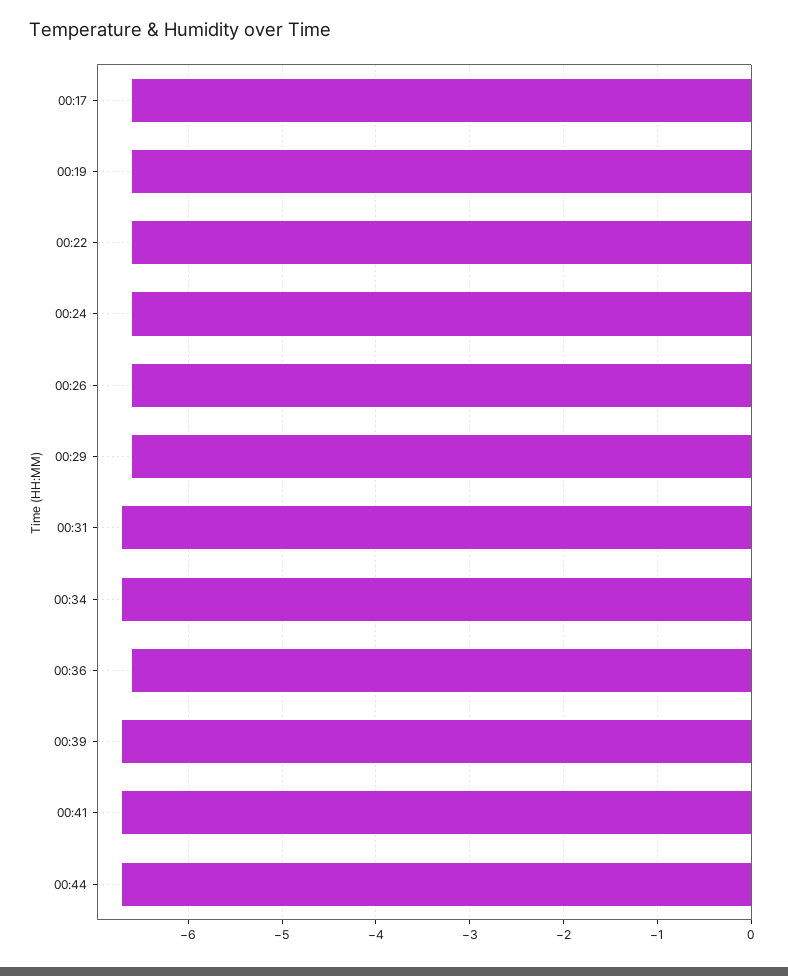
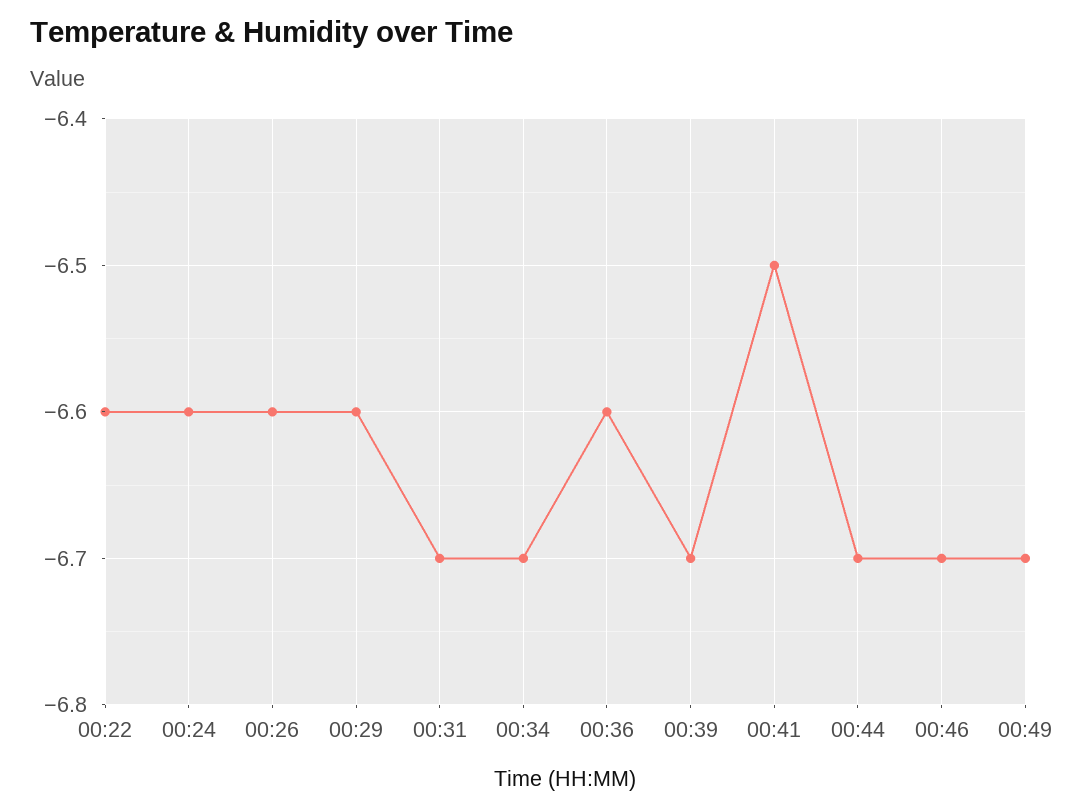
00:17: -6.6 -> none
00:19: -6.6 -> none
00:41: -6.7 -> -6.5
00:46: none -> -6.7
00:49: none -> -6.7

